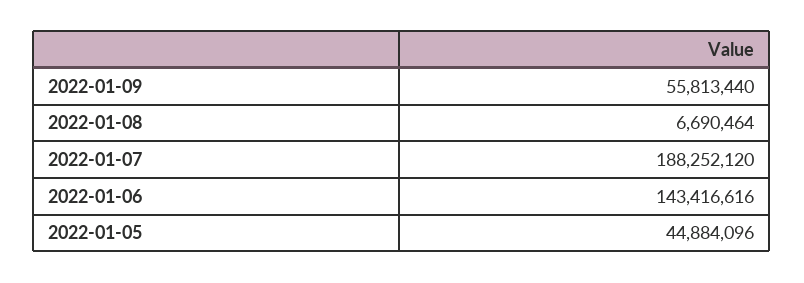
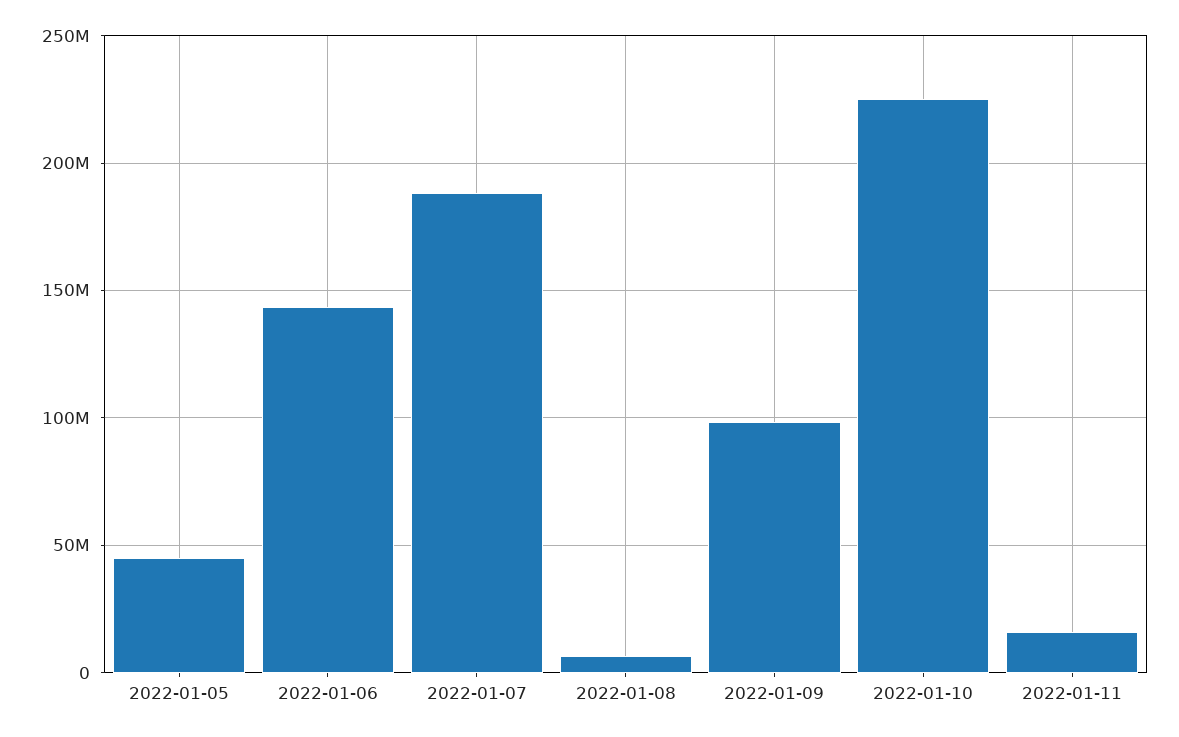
2022-01-09: 55813440 -> 100000000
2022-01-10: none -> 225000000
2022-01-11: none -> 15000000

